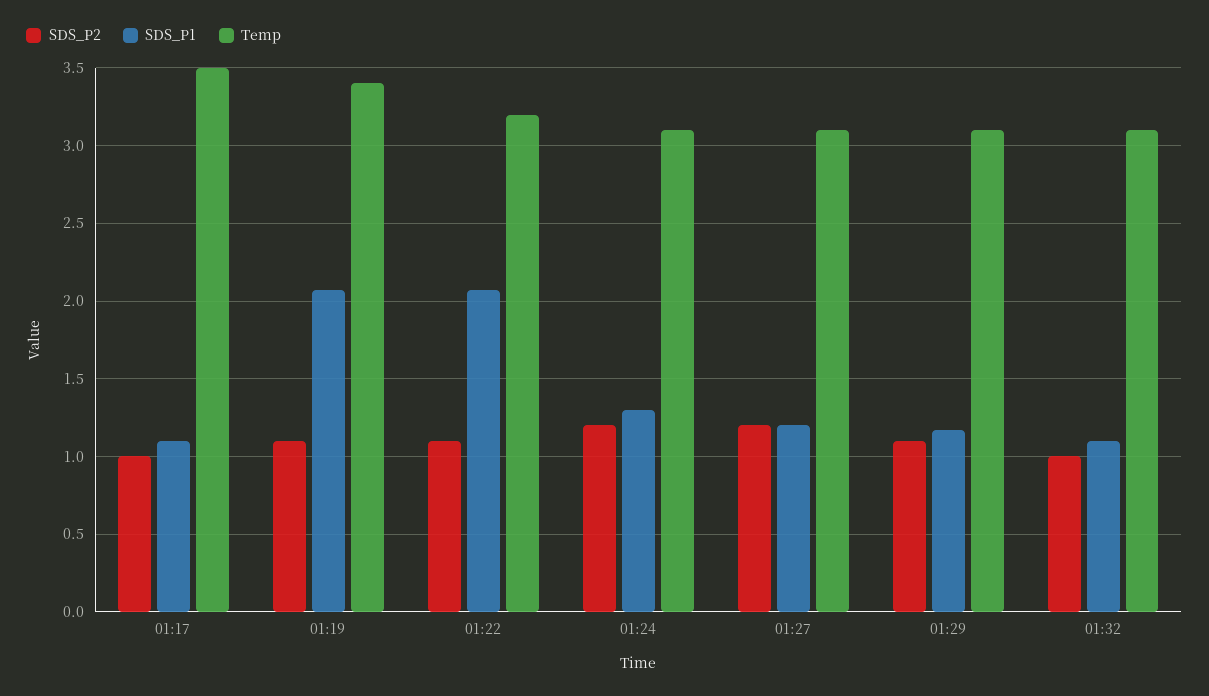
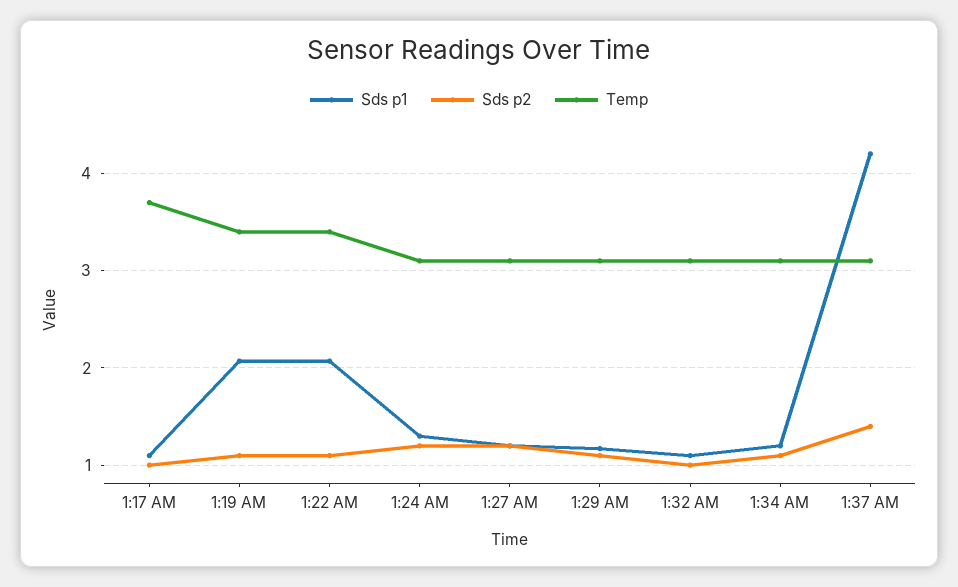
Temp, 01:17: 3.5 -> 3.7
Temp, 01:22: 3.2 -> 3.4
SDS_P1, 1:34 AM: none -> 1.2
SDS_P2, 1:34 AM: none -> 1.1
Temp, 1:34 AM: none -> 3.1
SDS_P1, 1:37 AM: none -> 4.2
SDS_P2, 1:37 AM: none -> 1.4
Temp, 1:37 AM: none -> 3.1

